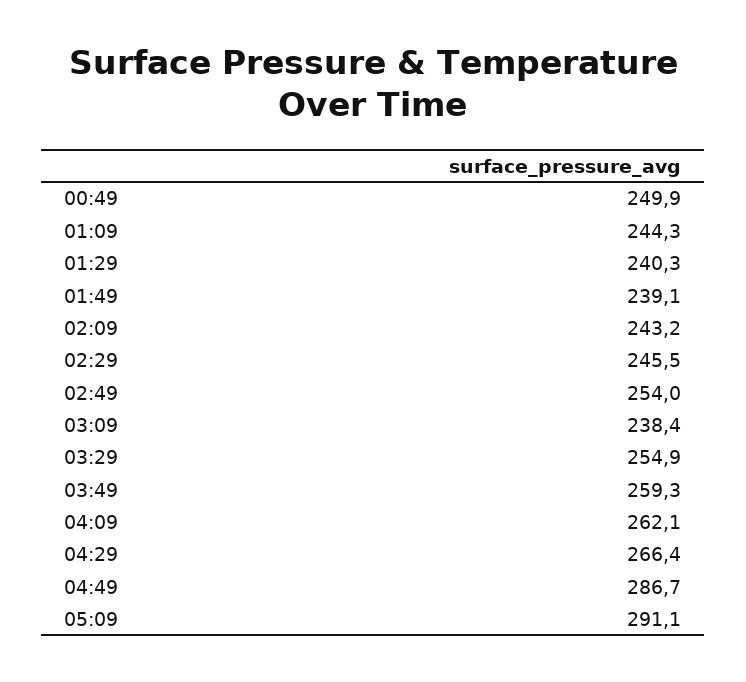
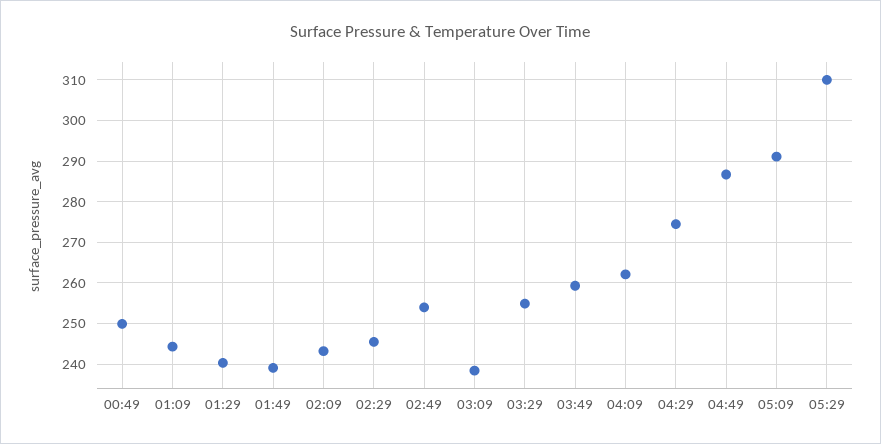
04:29: 266.4 -> 274
05:29: none -> 310

